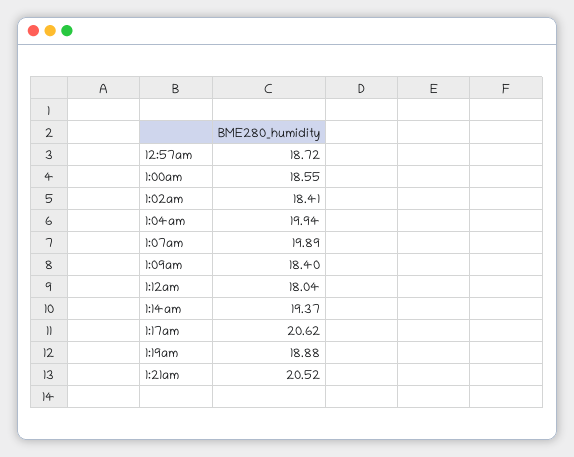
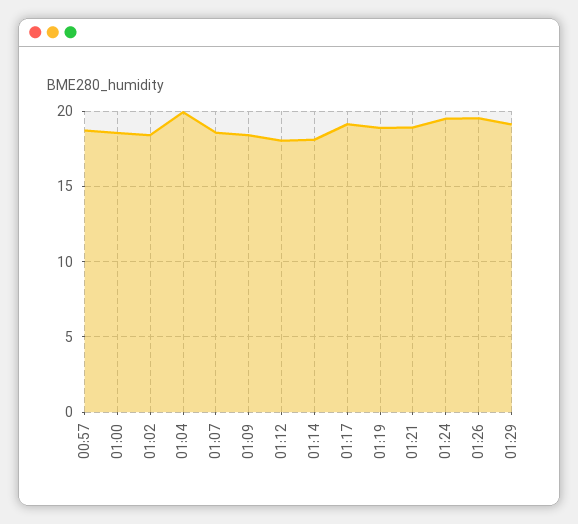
1:07am: 19.89 -> 18.5
1:14am: 19.37 -> 18
1:17am: 20.62 -> 19
1:21am: 20.52 -> 19
01:24: none -> 19.5
01:26: none -> 19.5
01:29: none -> 19

